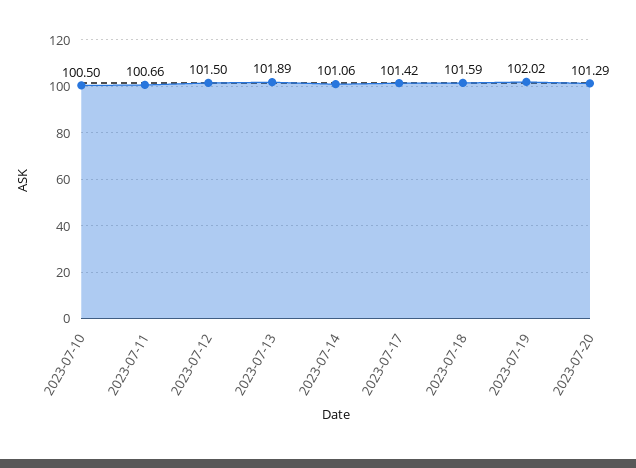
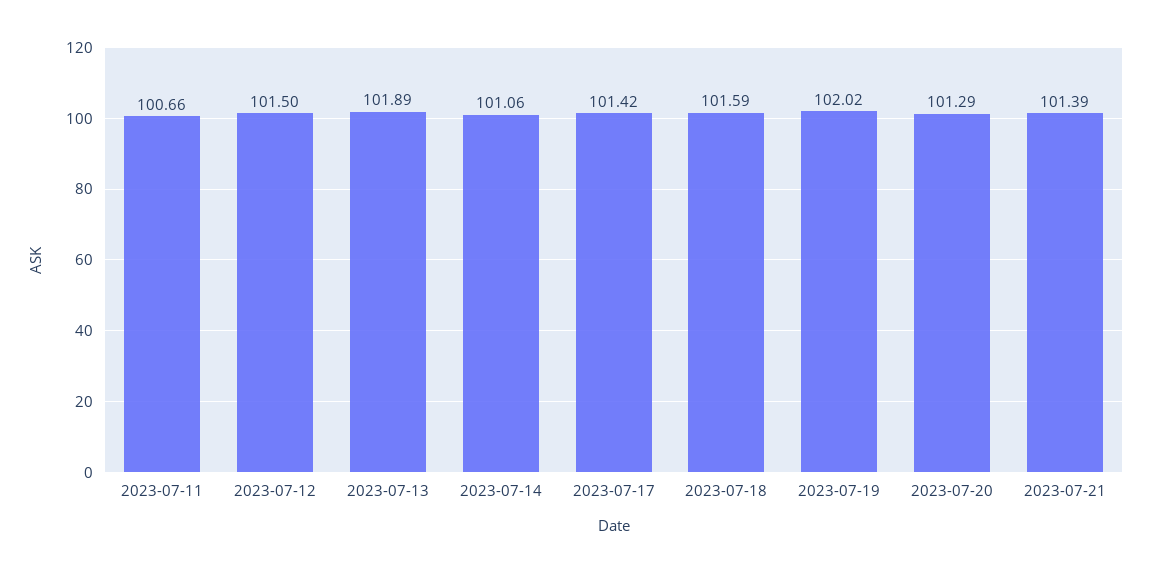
2023-07-10: 100.5 -> none
2023-07-21: none -> 101.39

